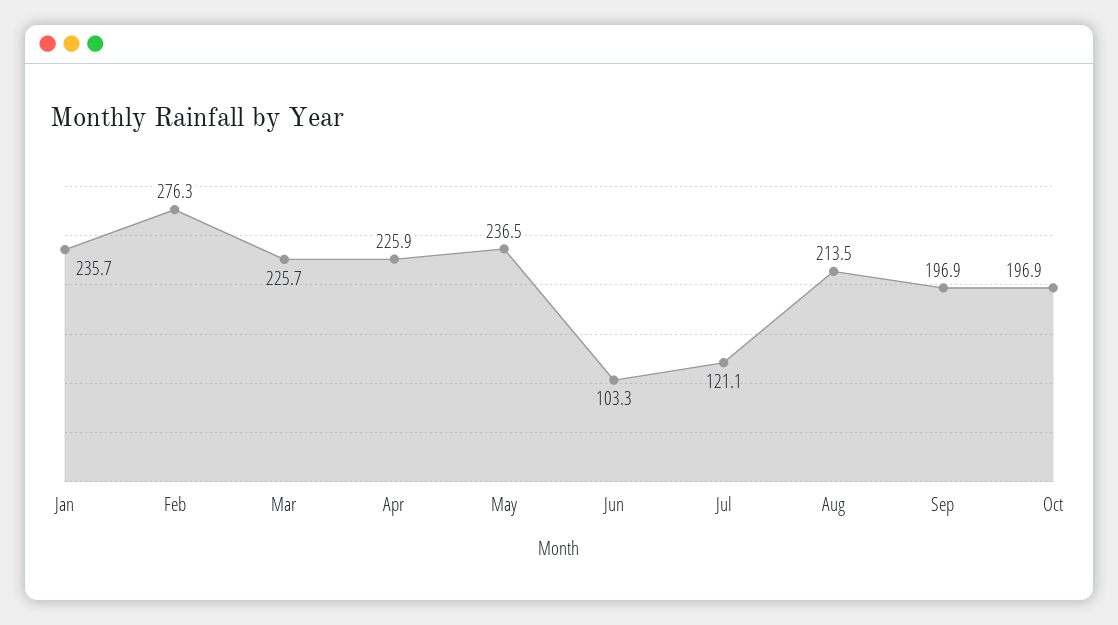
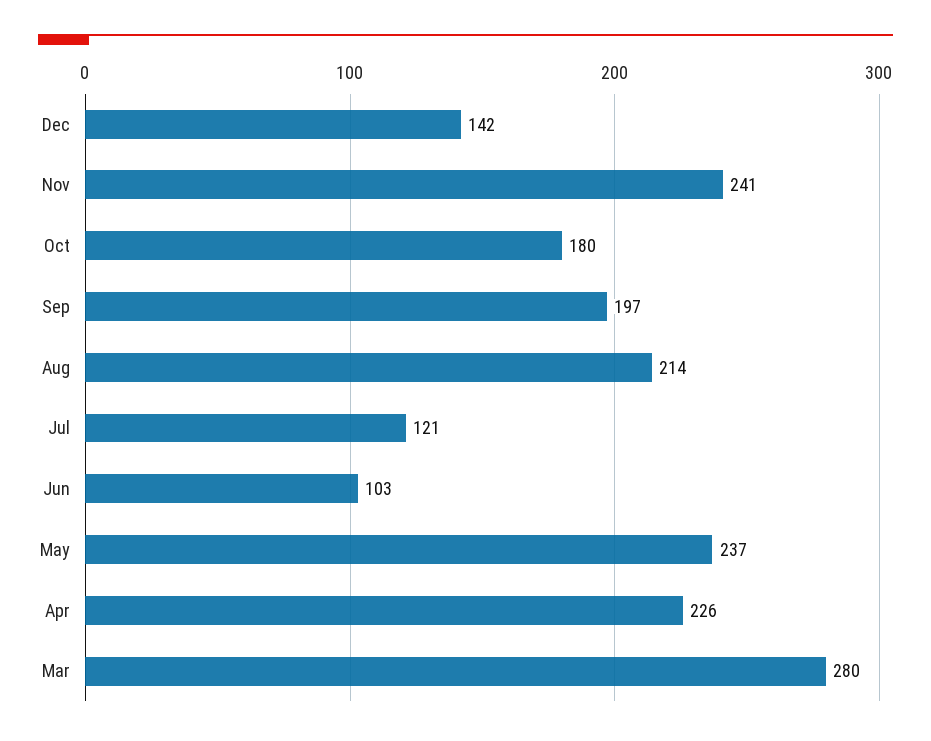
Jan: 235.7 -> none
Feb: 276.3 -> none
Mar: 225.7 -> 280
Oct: 196.9 -> 180
Dec: none -> 142
Nov: none -> 241

